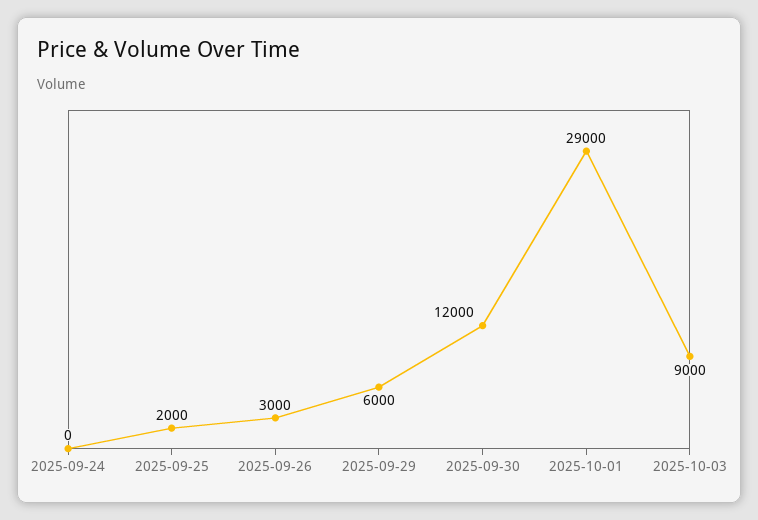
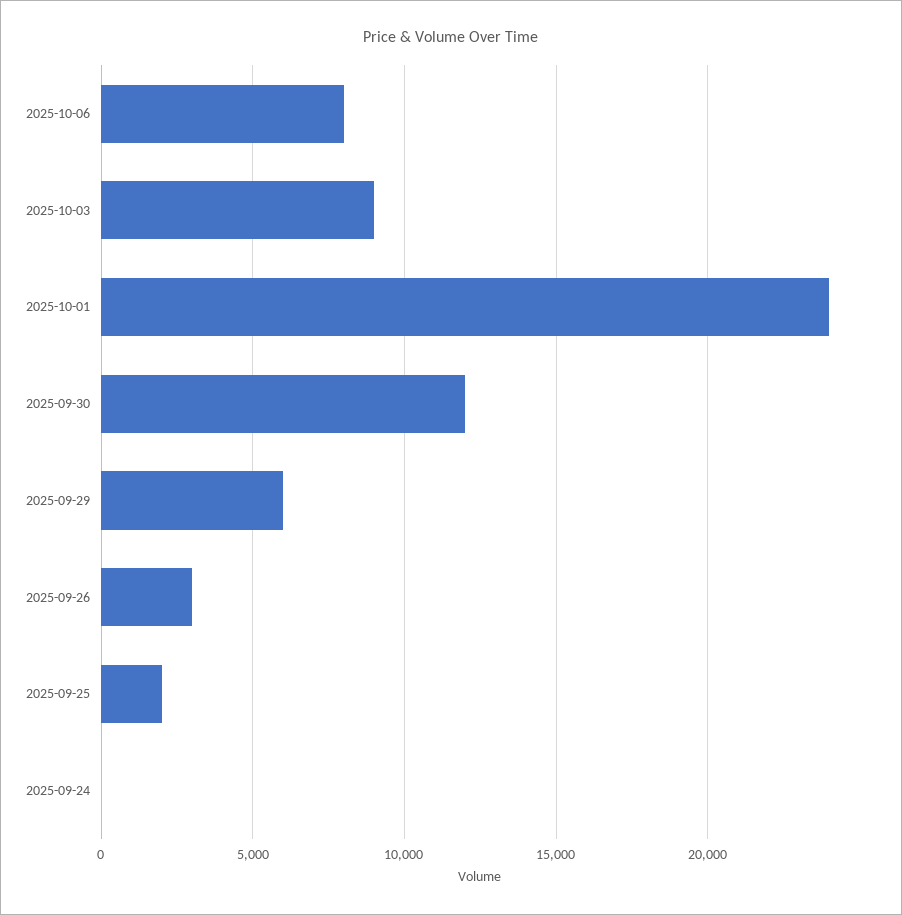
2025-10-01: 29000 -> 24000
2025-10-06: none -> 8000

